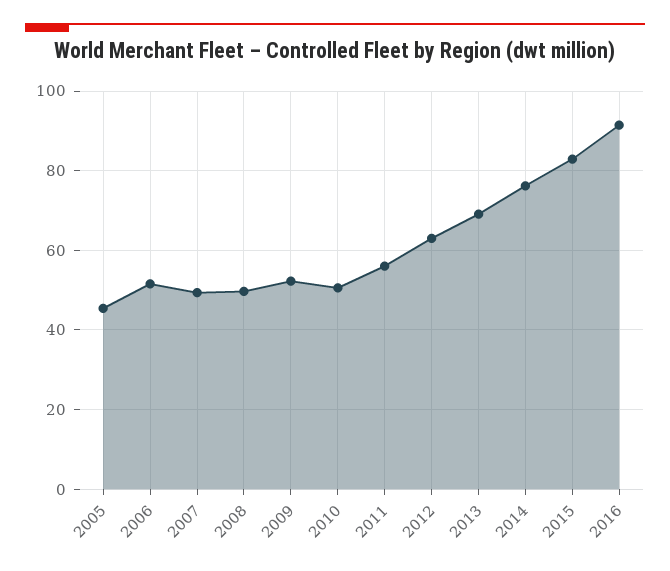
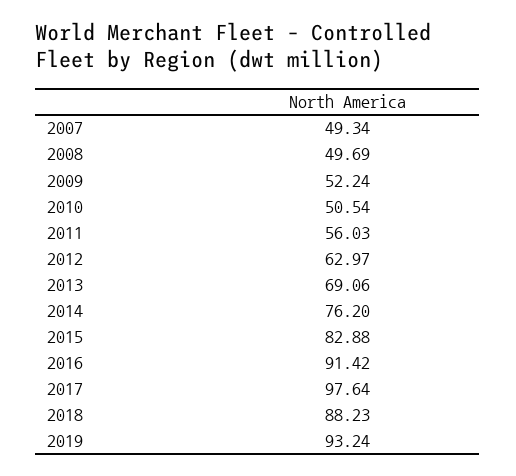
2005: 46 -> none
2006: 52 -> none
2017: none -> 97.64
2018: none -> 88.23
2019: none -> 93.24

